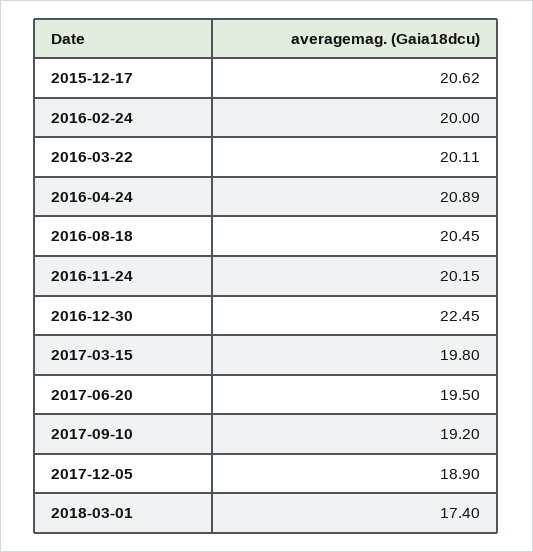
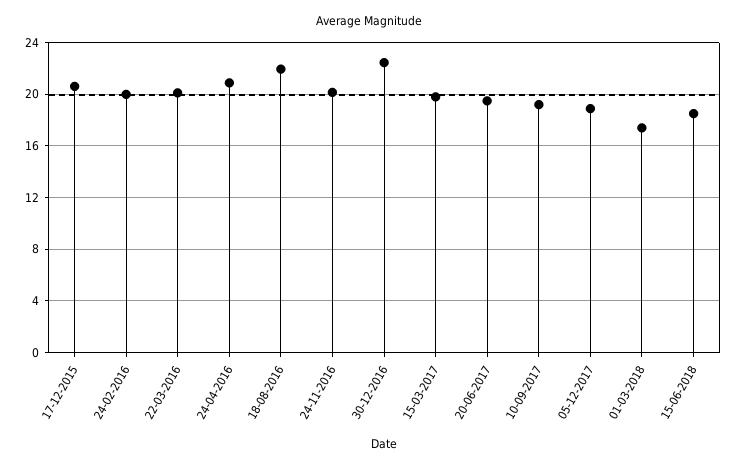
2016-08-18: 20.45 -> 22
15-06-2018: none -> 18.5

